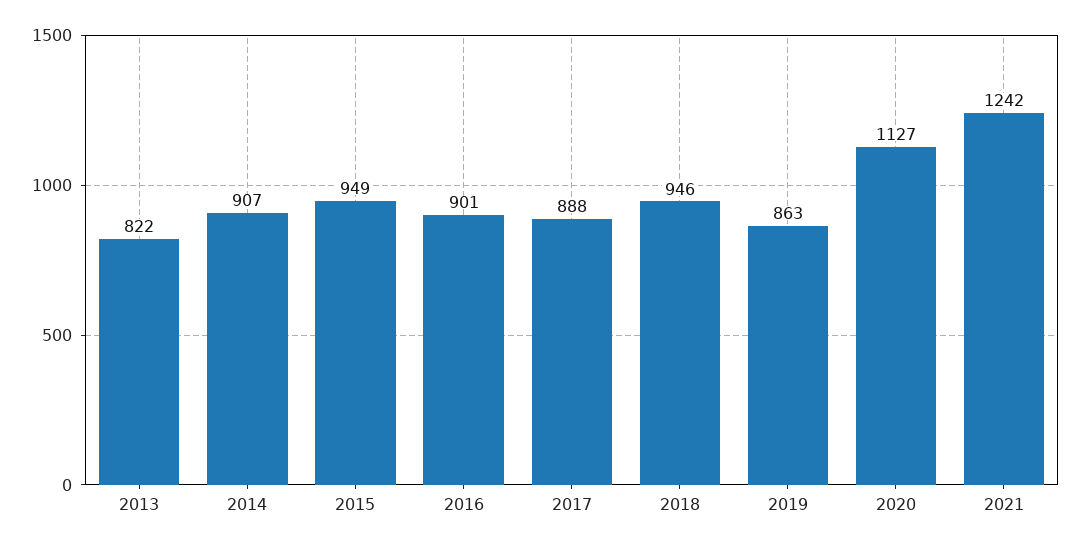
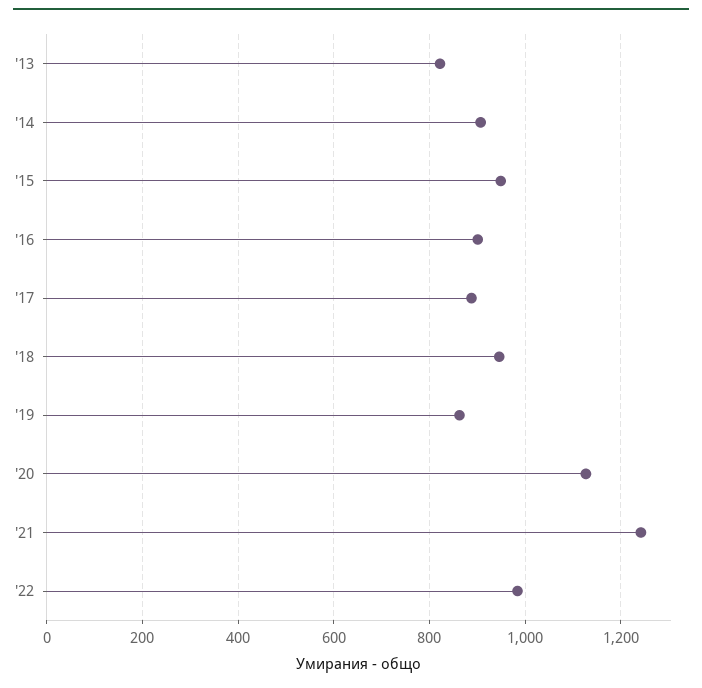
'22: none -> 980

